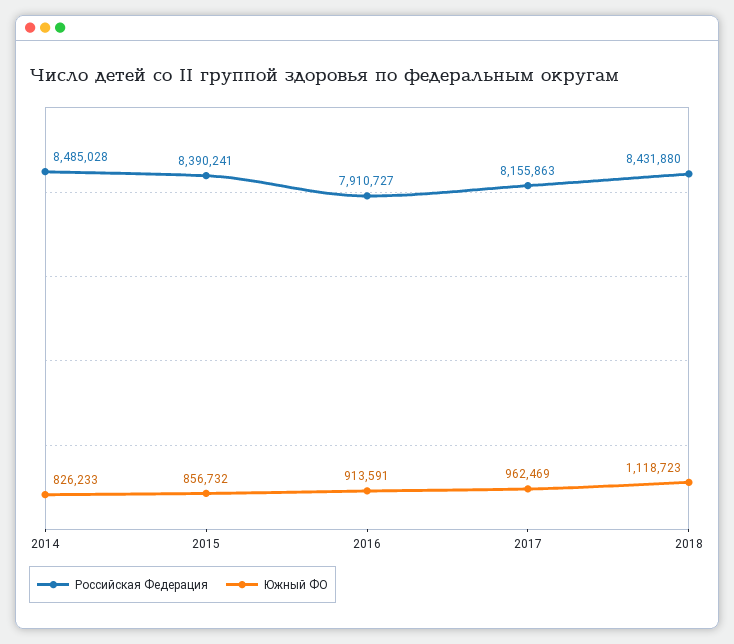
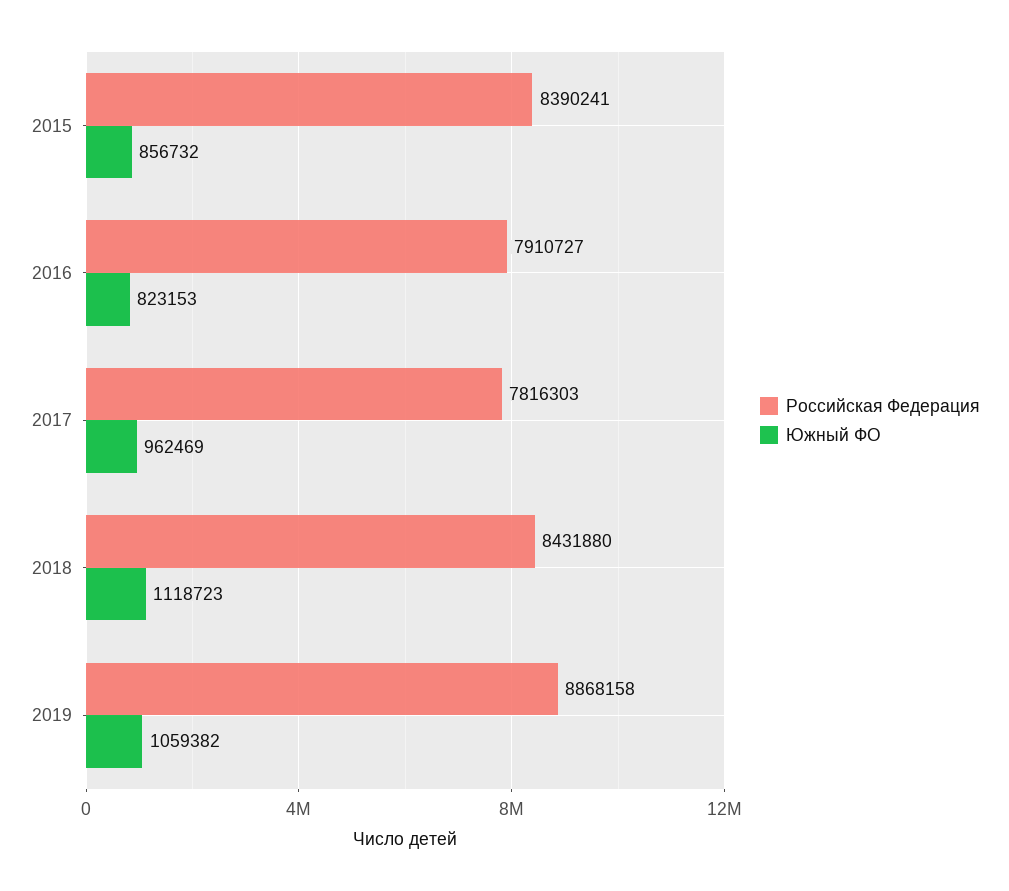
Российская Федерация, 2014: 8485028 -> none
Южный ФО, 2014: 826233 -> none
Южный ФО, 2016: 913591 -> 823153
Российская Федерация, 2017: 8155863 -> 7816303
Российская Федерация, 2019: none -> 8868158
Южный ФО, 2019: none -> 1059382

